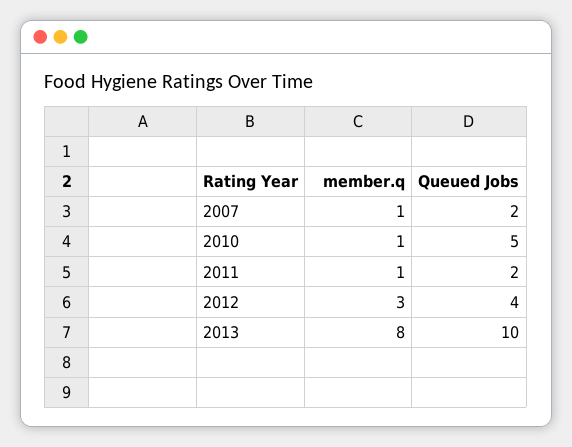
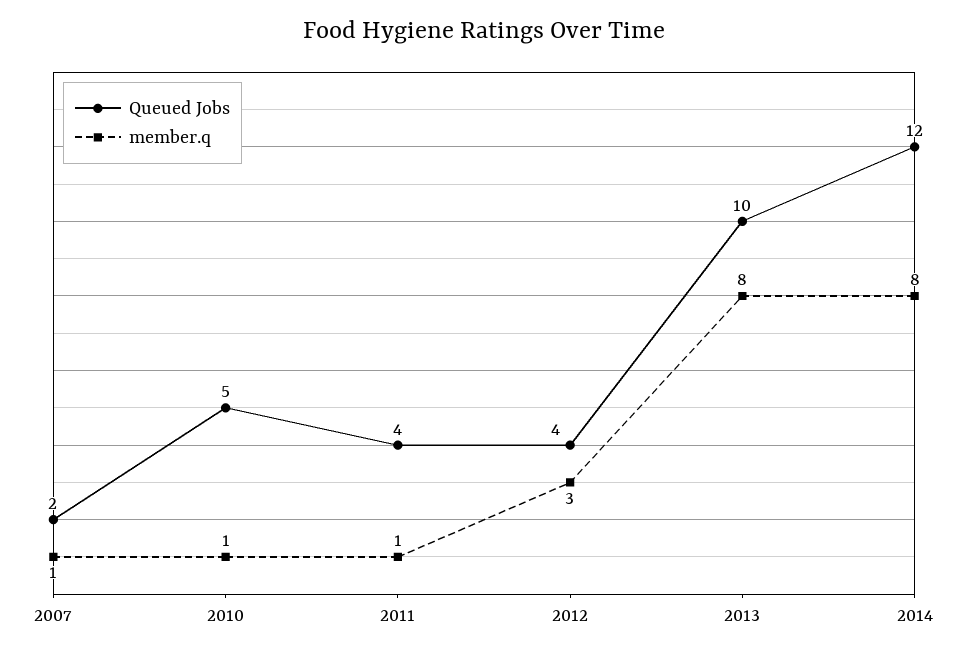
Queued Jobs, 2011: 2 -> 4
Queued Jobs, 2014: none -> 12
member.q, 2014: none -> 8

